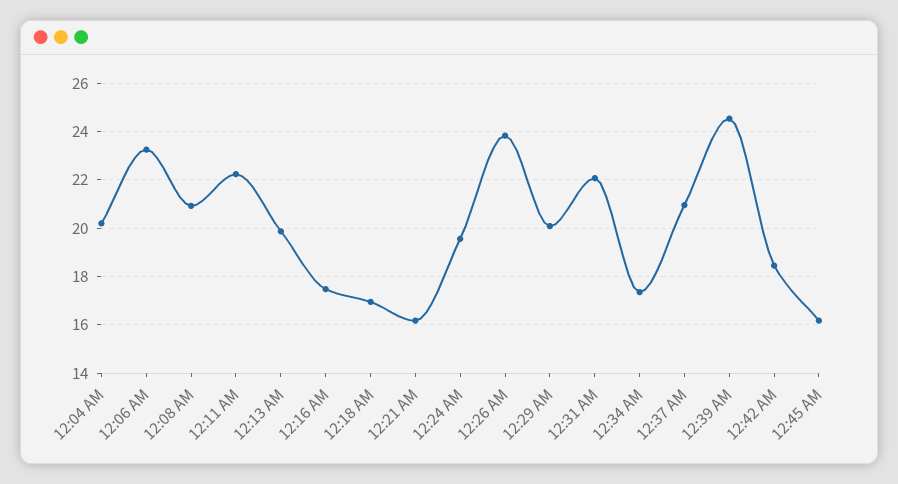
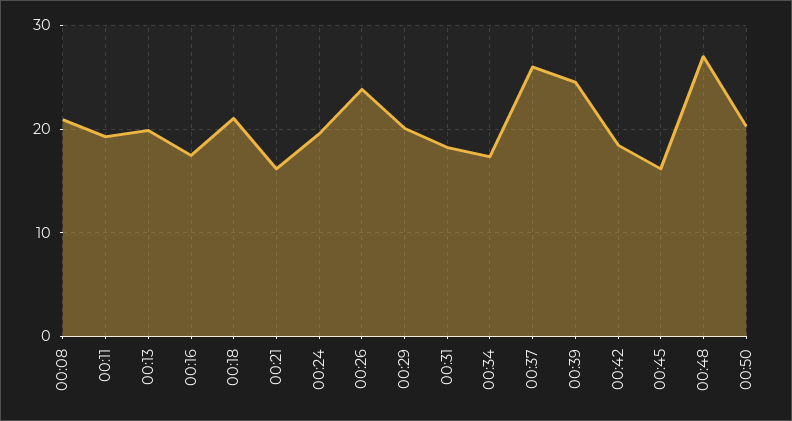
12:04 AM: 20.25 -> none
12:06 AM: 23.25 -> none
12:11 AM: 22.25 -> 19
12:18 AM: 17 -> 21
12:31 AM: 22 -> 18
12:37 AM: 21 -> 26
00:48: none -> 27
00:50: none -> 20

